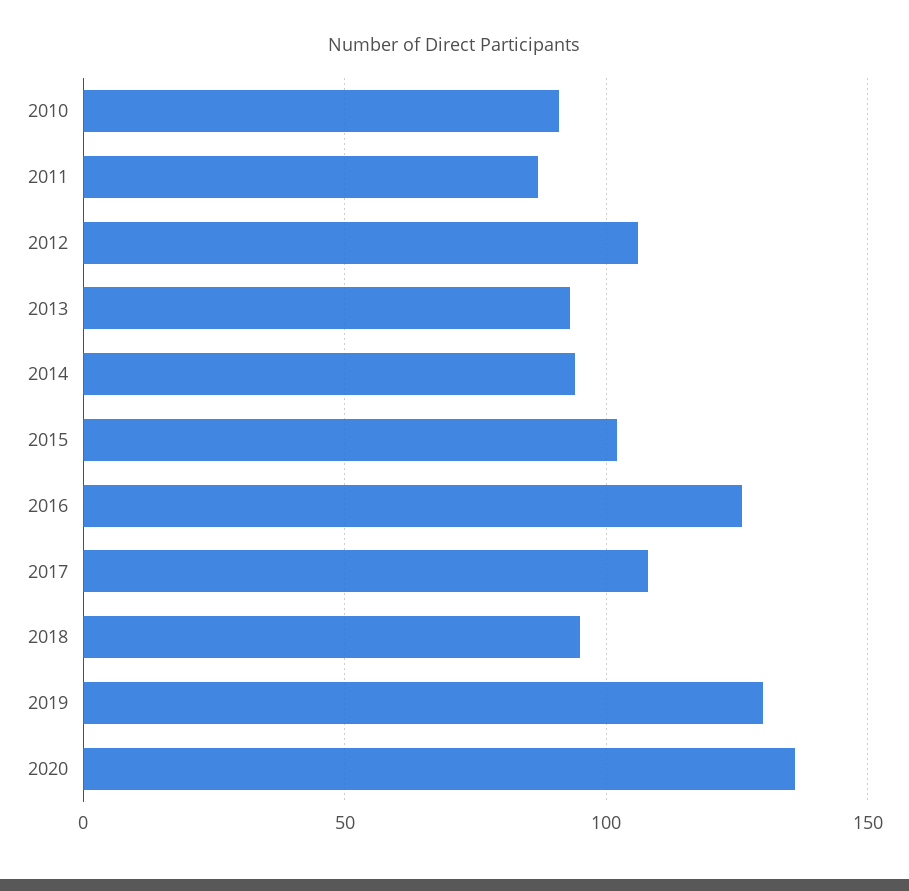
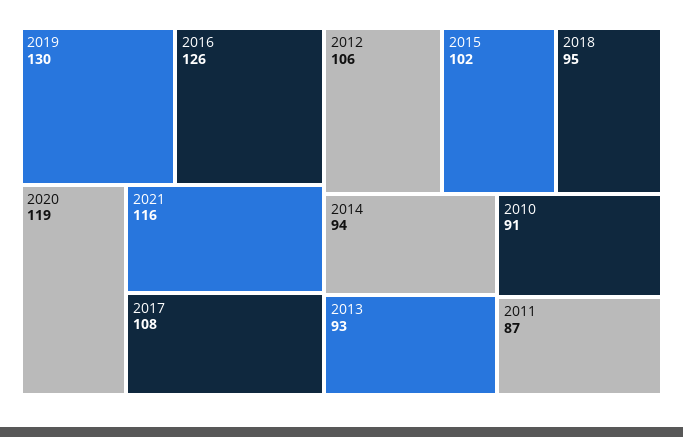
2020: 135 -> 119
2021: none -> 116

